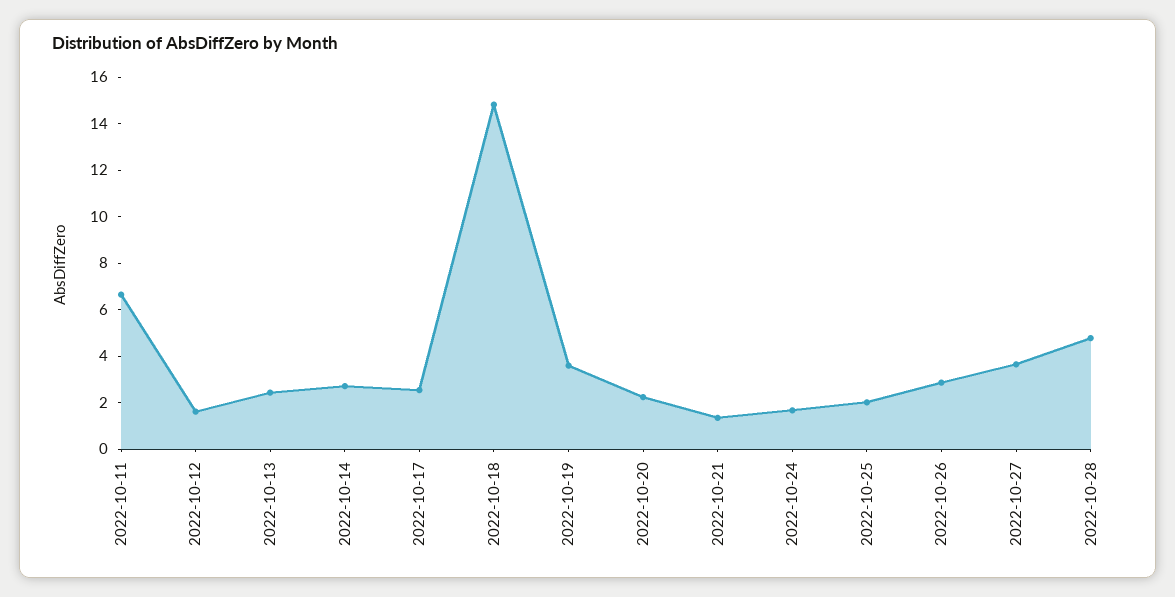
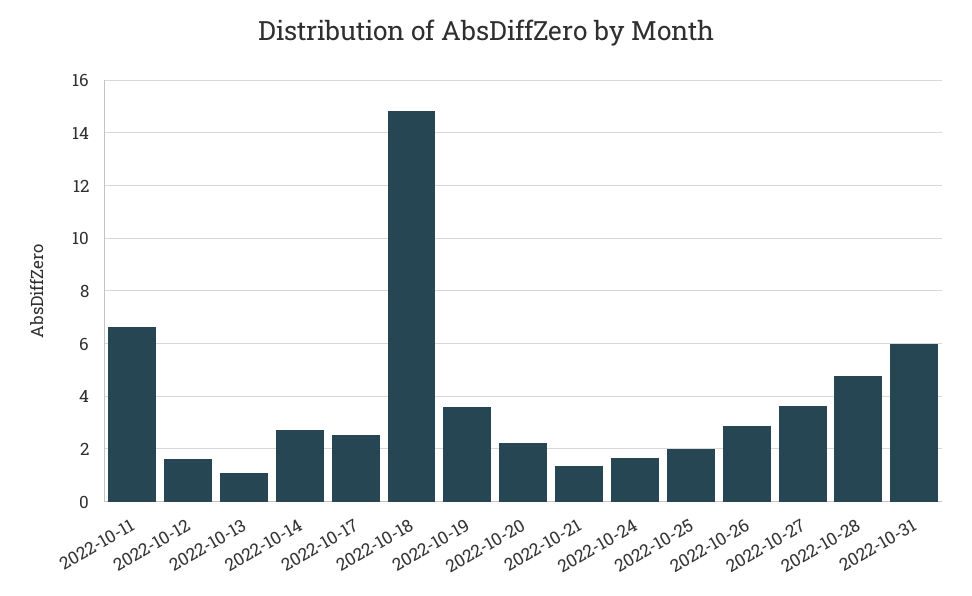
2022-10-13: 2.5 -> 1
2022-10-31: none -> 6

